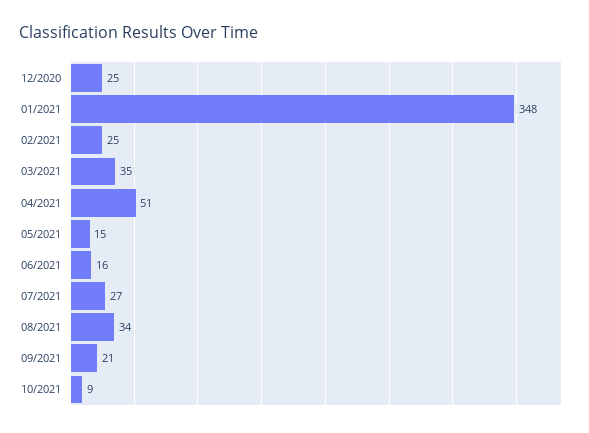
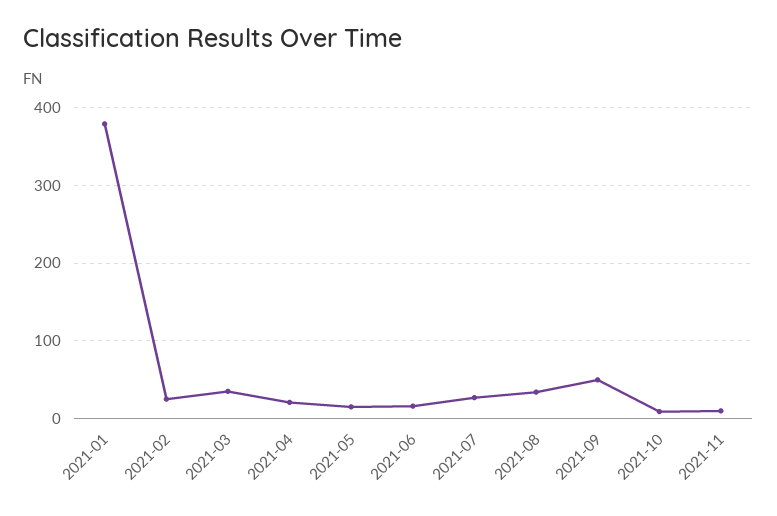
12/2020: 25 -> none
01/2021: 348 -> 380
04/2021: 51 -> 20
09/2021: 21 -> 50
2021-11: none -> 10

